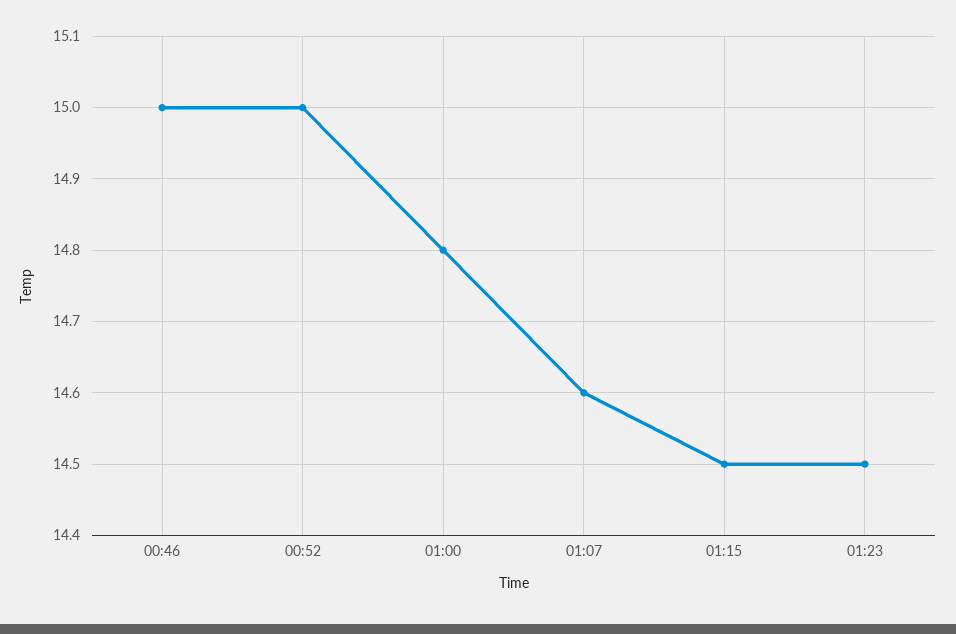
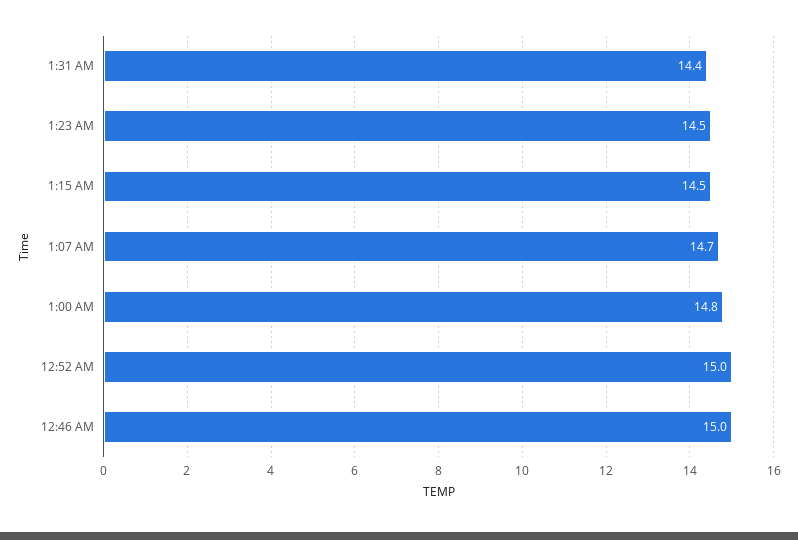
01:07: 14.6 -> 14.7
1:31 AM: none -> 14.4

